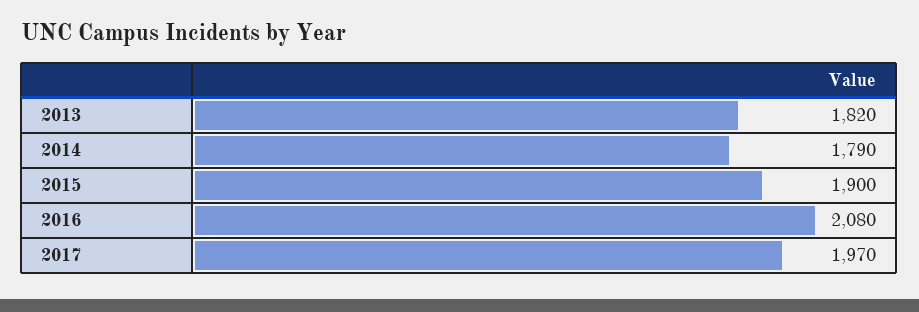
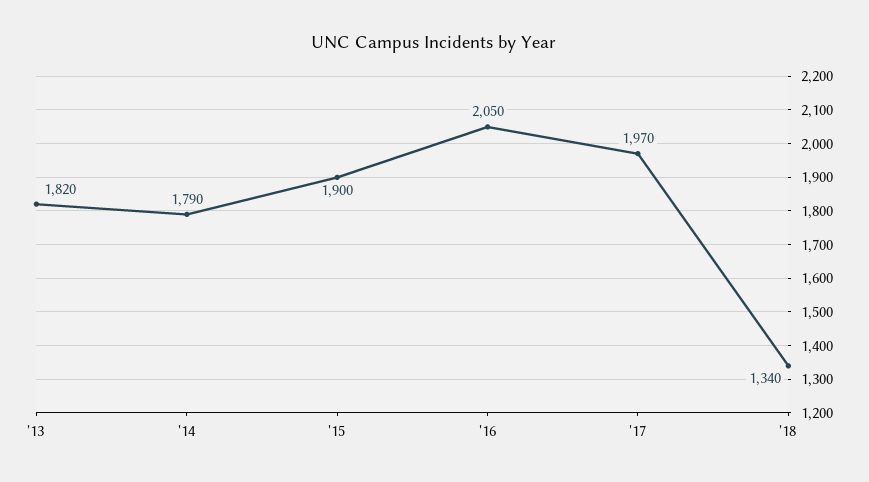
2016: 2080 -> 2050
'18: none -> 1340

